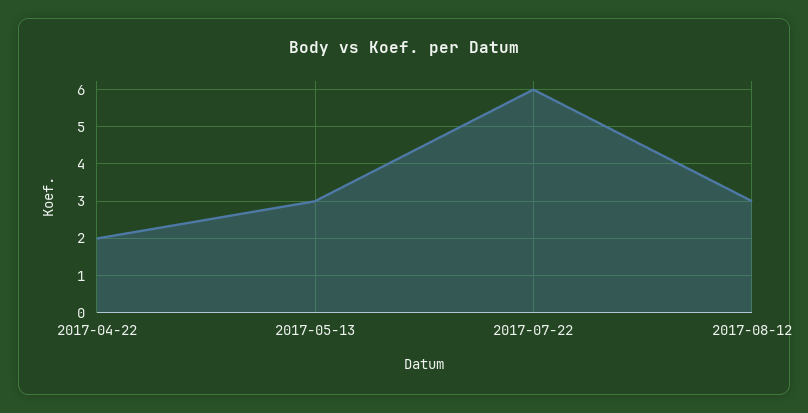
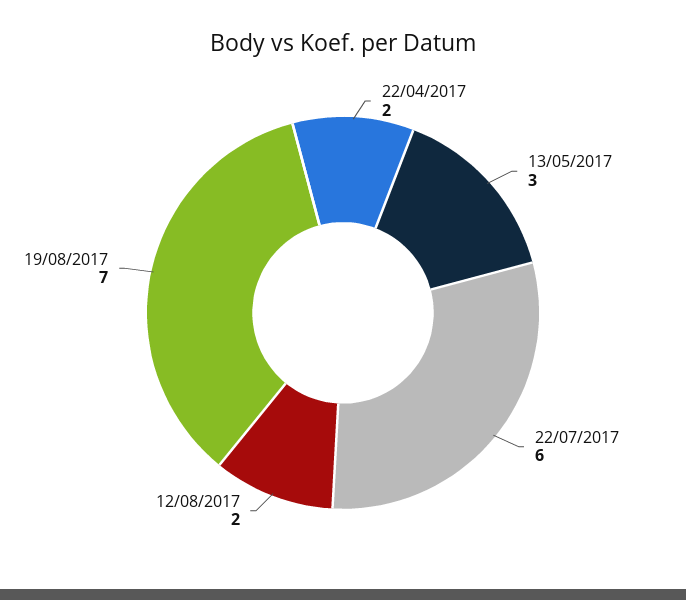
2017-08-12: 3 -> 2
19/08/2017: none -> 7

